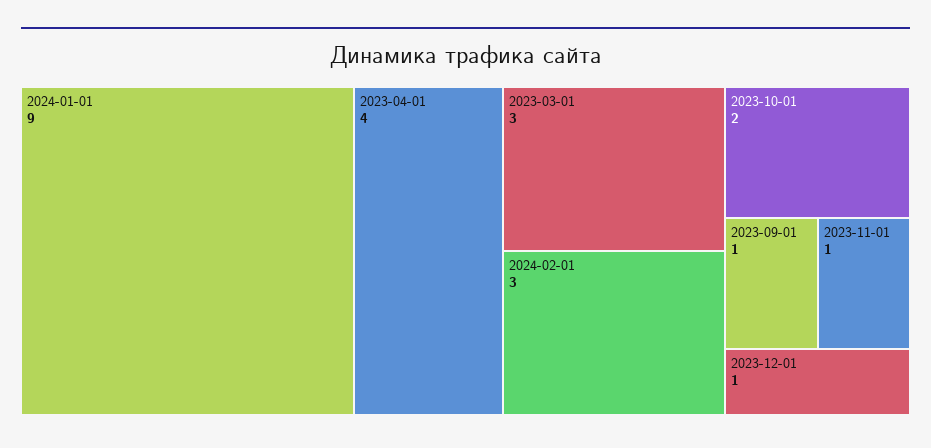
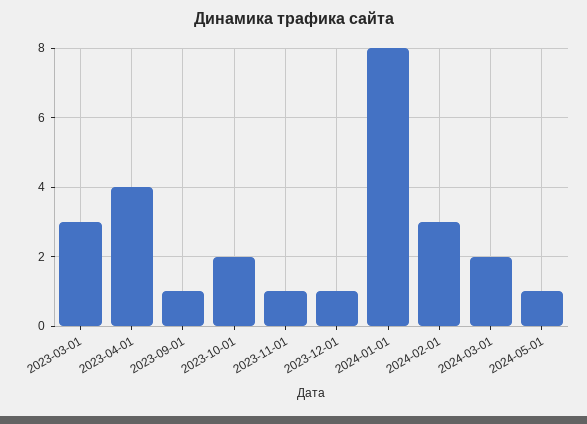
2024-01-01: 9 -> 8
2024-03-01: none -> 2
2024-05-01: none -> 1

